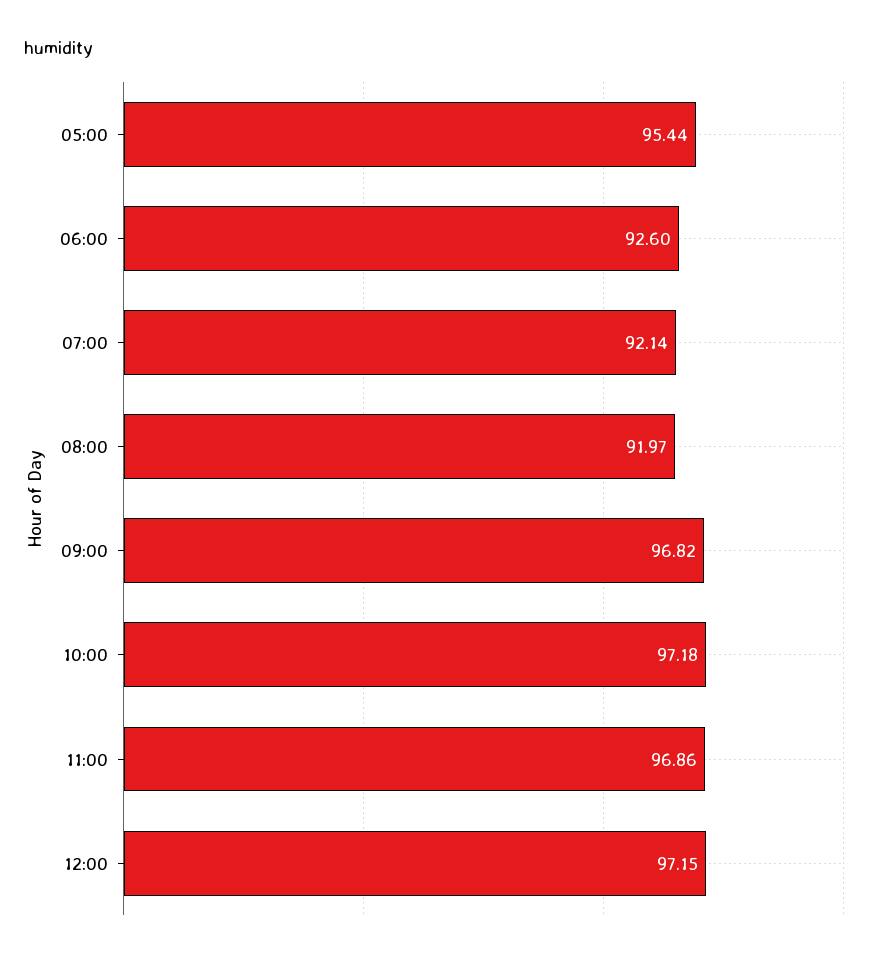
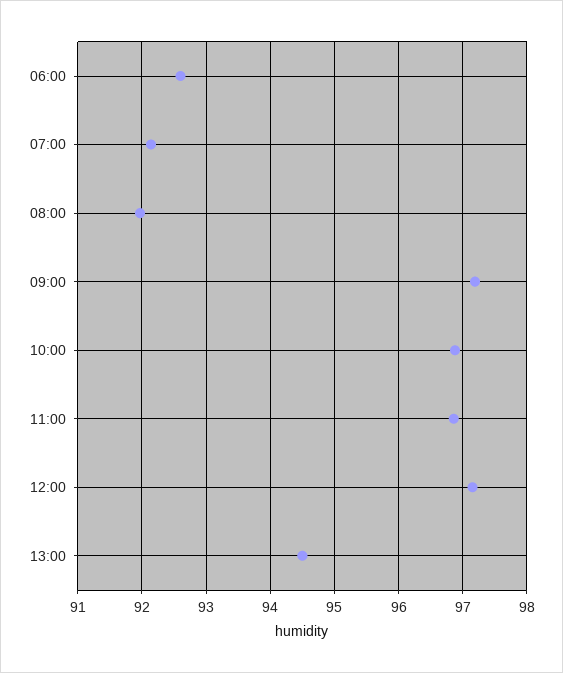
05:00: 95.44 -> none
09:00: 96.82 -> 97.2
10:00: 97.18 -> 96.9
13:00: none -> 94.5

